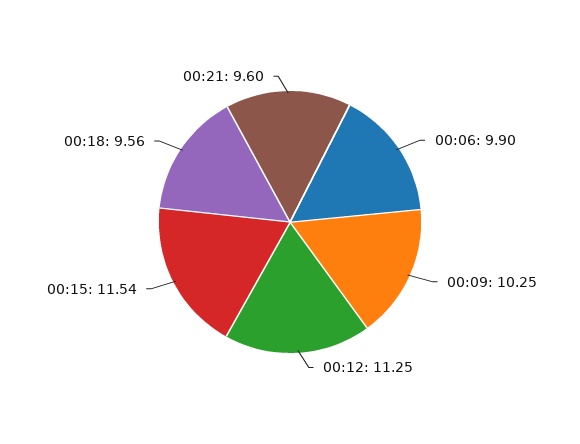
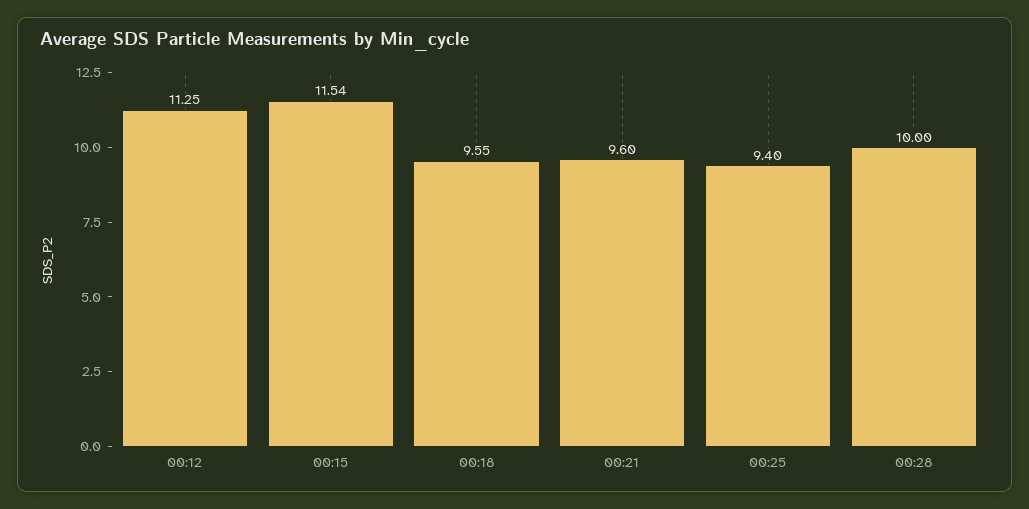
00:06: 9.9 -> none
00:09: 10.25 -> none
00:18: 9.56 -> 9.55
00:25: none -> 9.4
00:28: none -> 10

